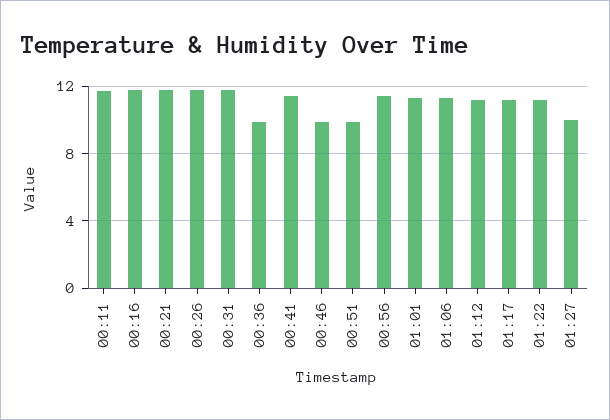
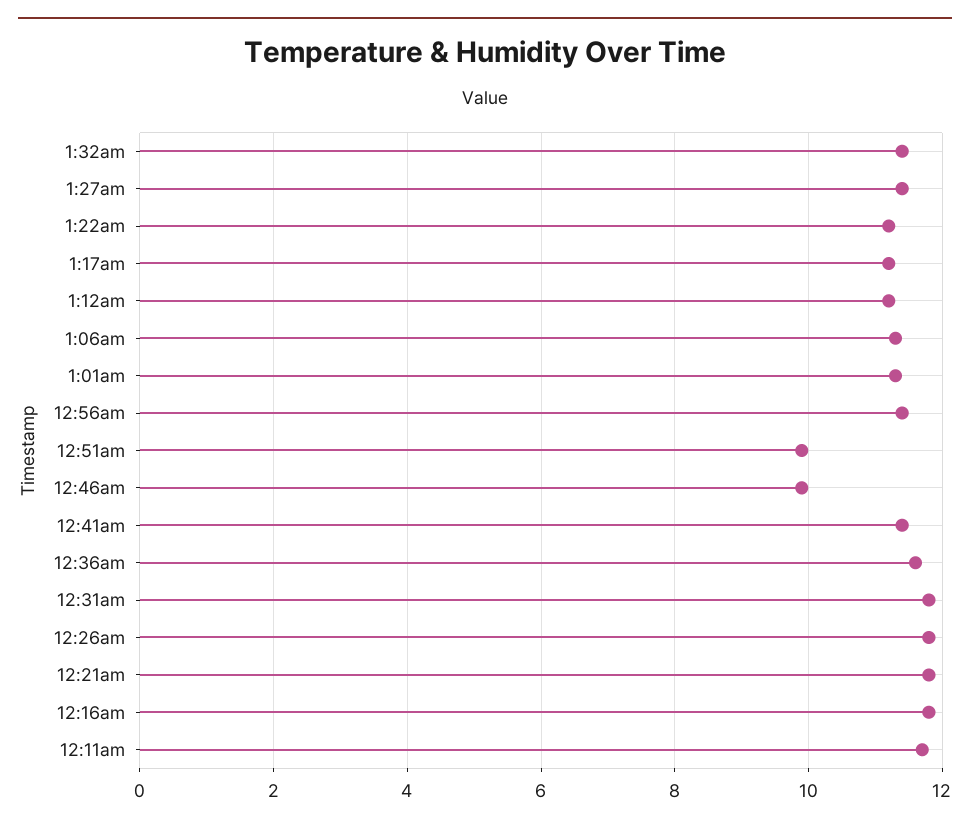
00:36: 10 -> 11.5
01:27: 10 -> 11.5
1:32am: none -> 11.5

